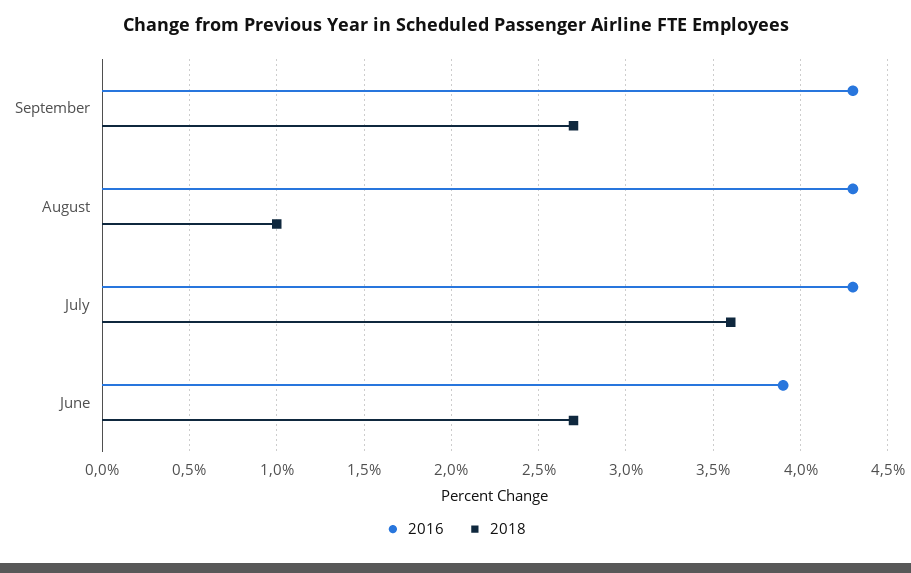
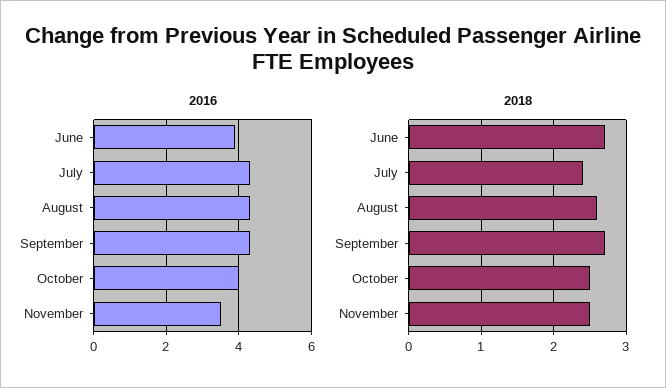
2018, August: 1 -> 2.6
2018, July: 3.6 -> 2.4
2016, October: none -> 4
2016, November: none -> 3.5
2018, October: none -> 2.5
2018, November: none -> 2.5

